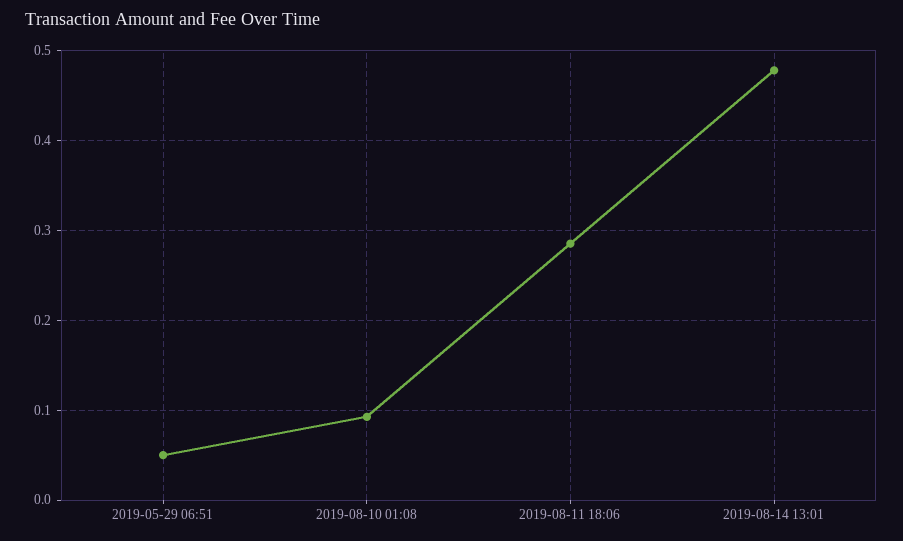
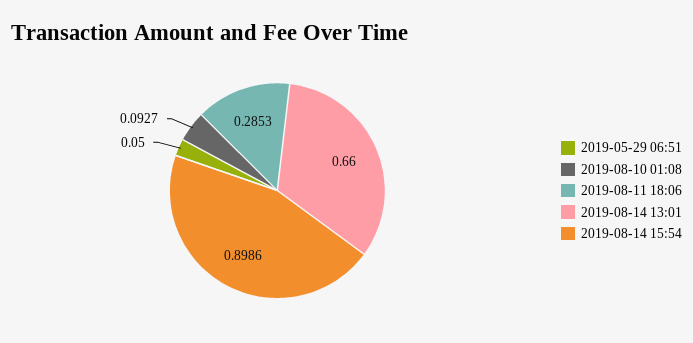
2019-08-14 13:01: 0.48 -> 0.66
2019-08-14 15:54: none -> 0.8986

